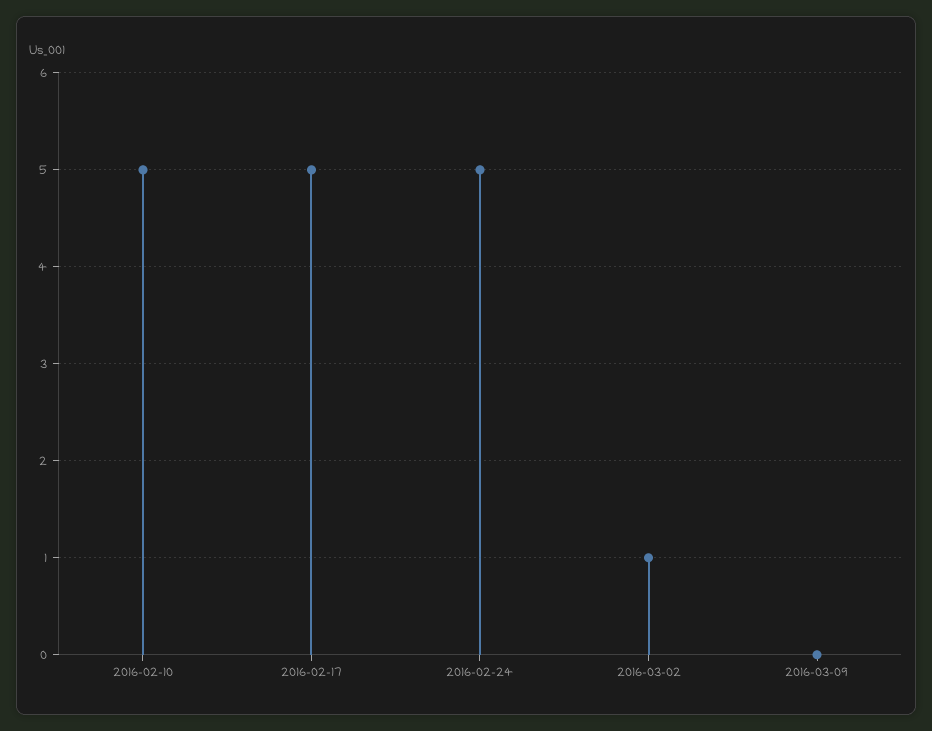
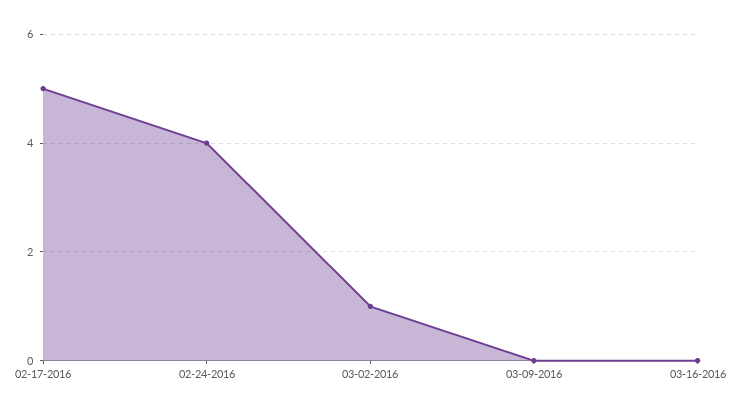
2016-02-10: 5 -> none
2016-02-24: 5 -> 4
03-16-2016: none -> 0

